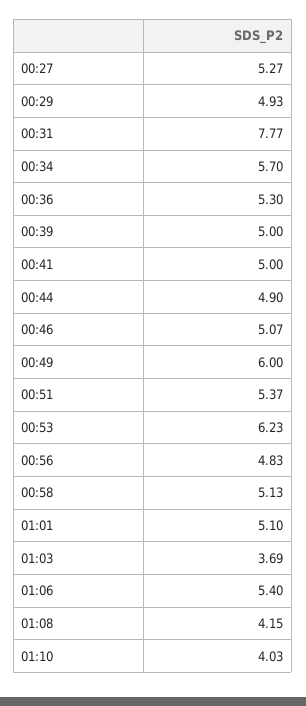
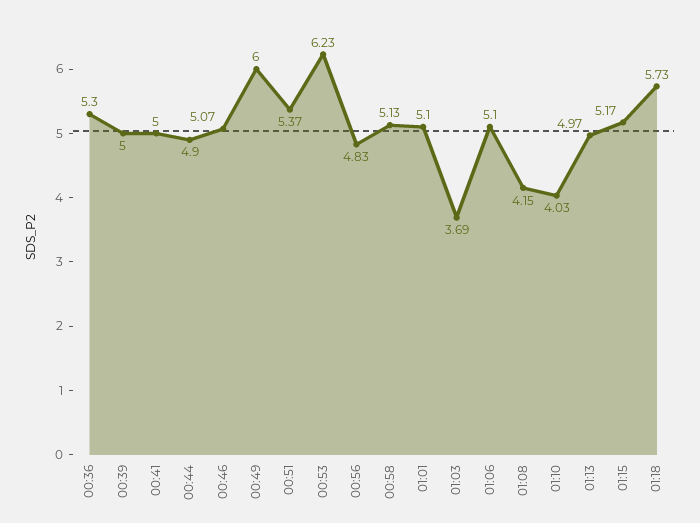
00:27: 5.27 -> none
00:29: 4.93 -> none
00:31: 7.77 -> none
00:34: 5.7 -> none
01:06: 5.4 -> 5.1
01:13: none -> 4.97
01:15: none -> 5.17
01:18: none -> 5.73

